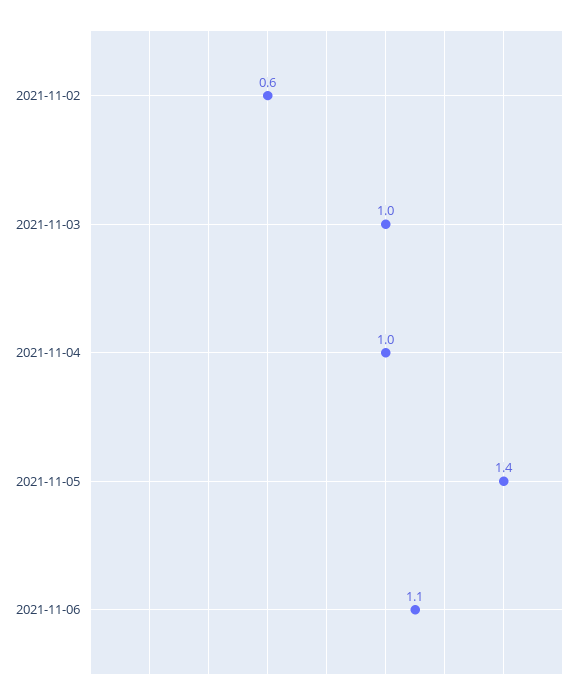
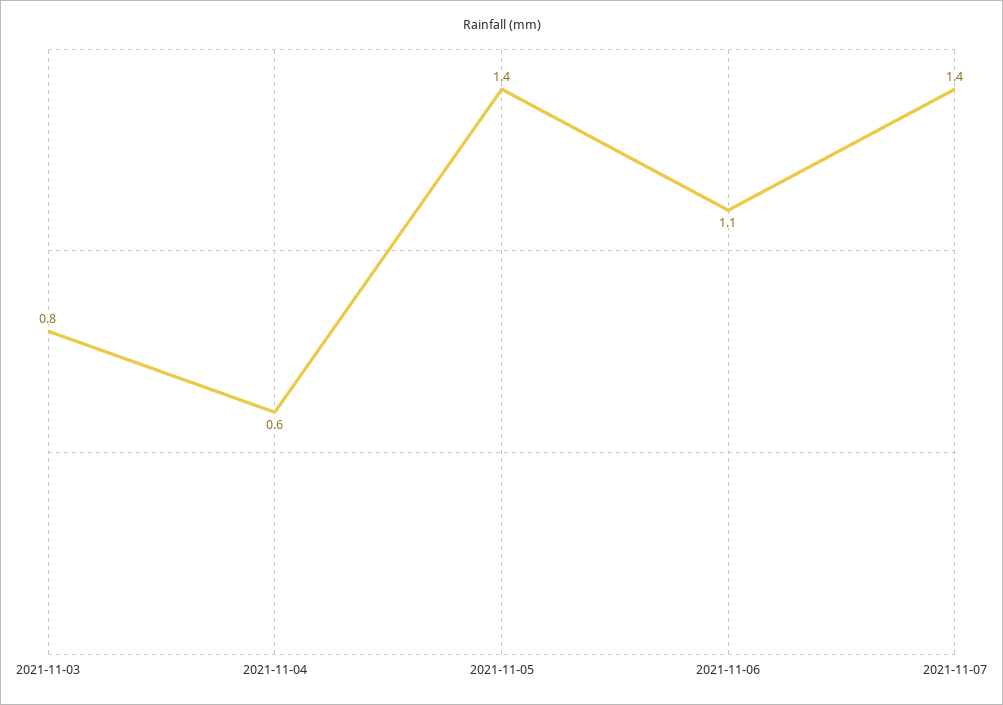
2021-11-02: 0.6 -> none
2021-11-03: 1 -> 0.8
2021-11-04: 1 -> 0.6
2021-11-07: none -> 1.4

